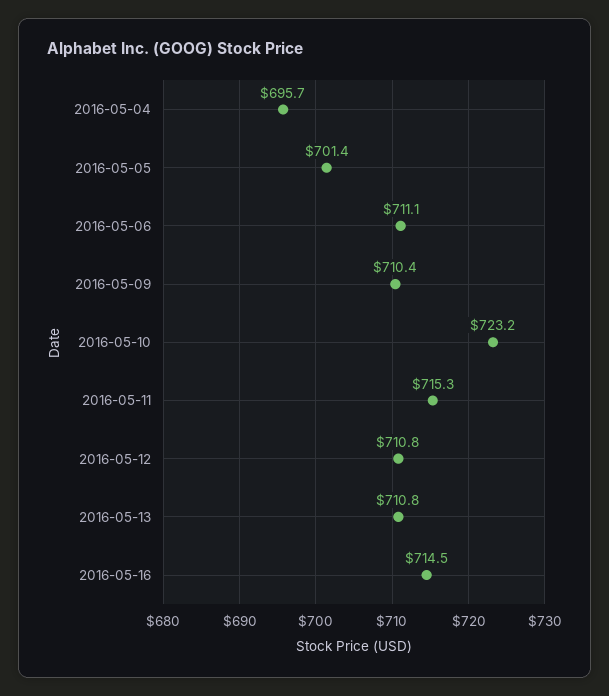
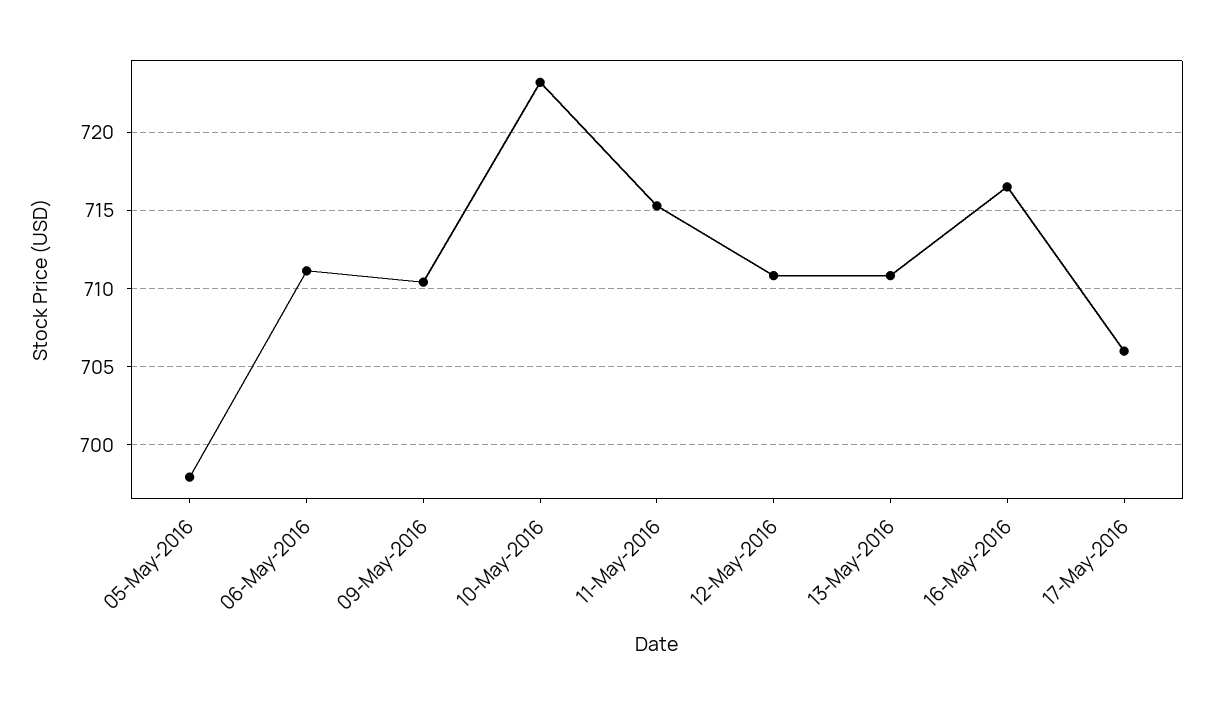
2016-05-04: 695.7 -> none
2016-05-05: 701.4 -> 698
2016-05-16: 714.5 -> 716.5
17-May-2016: none -> 706

